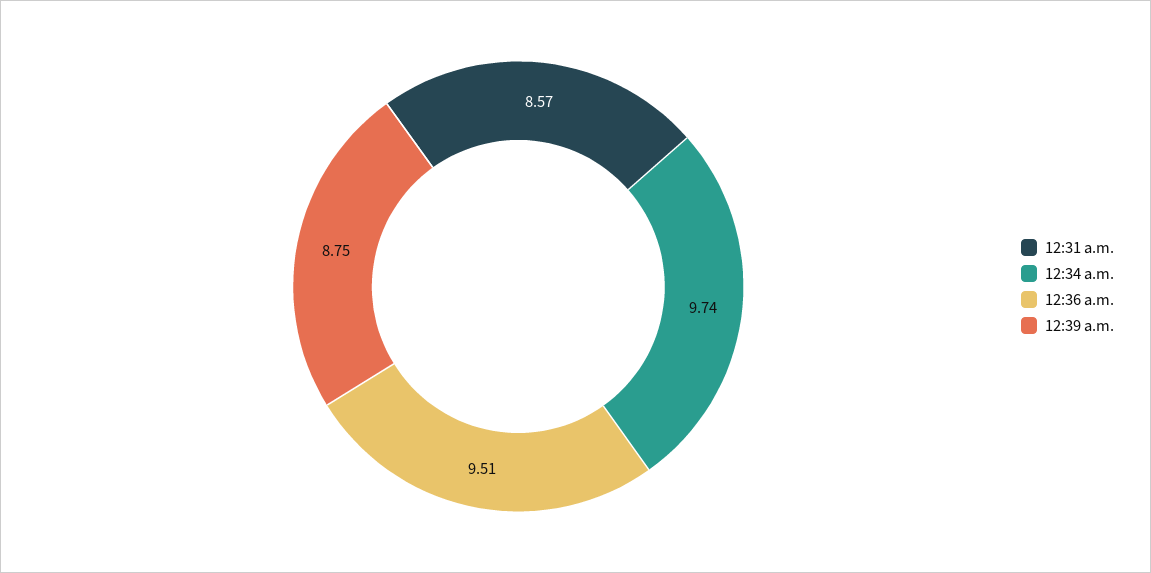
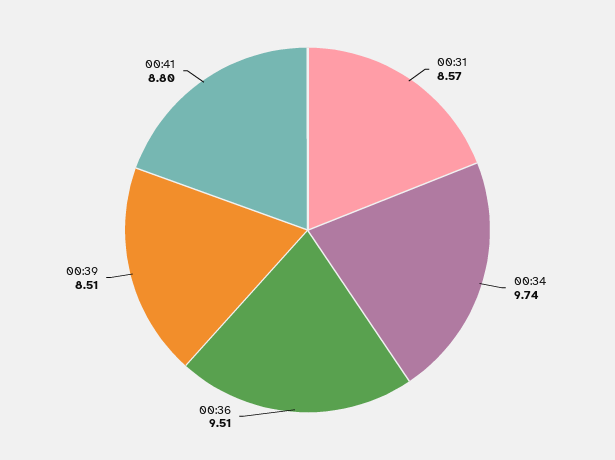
12:39 a.m.: 8.75 -> 8.51
00:41: none -> 8.8

